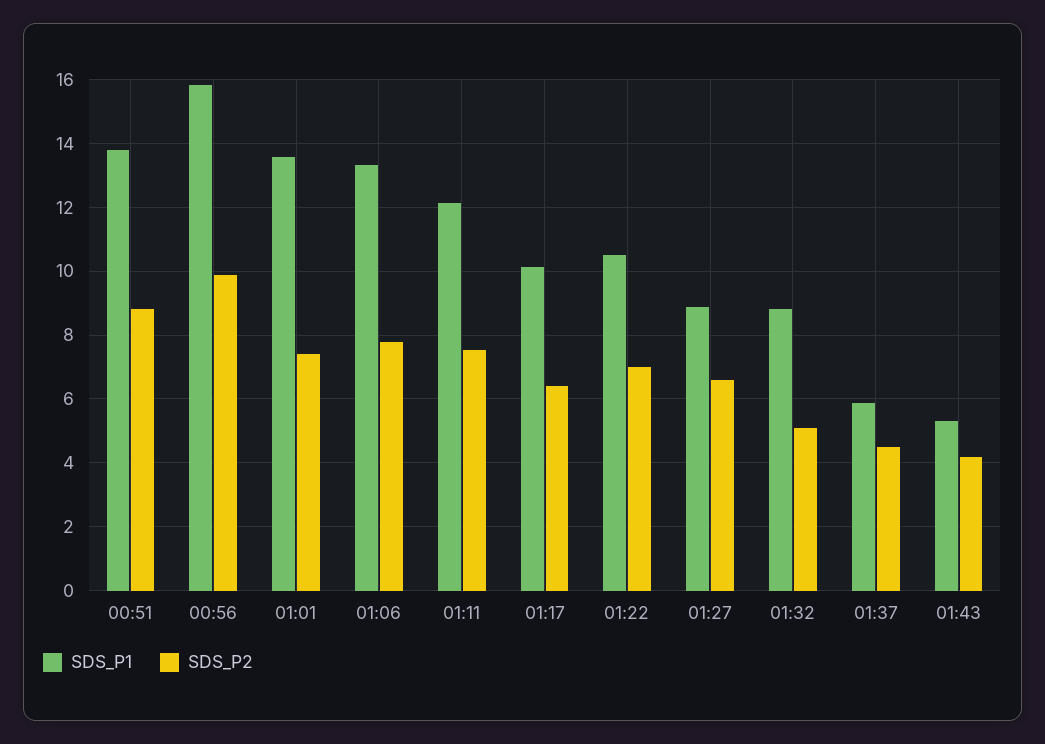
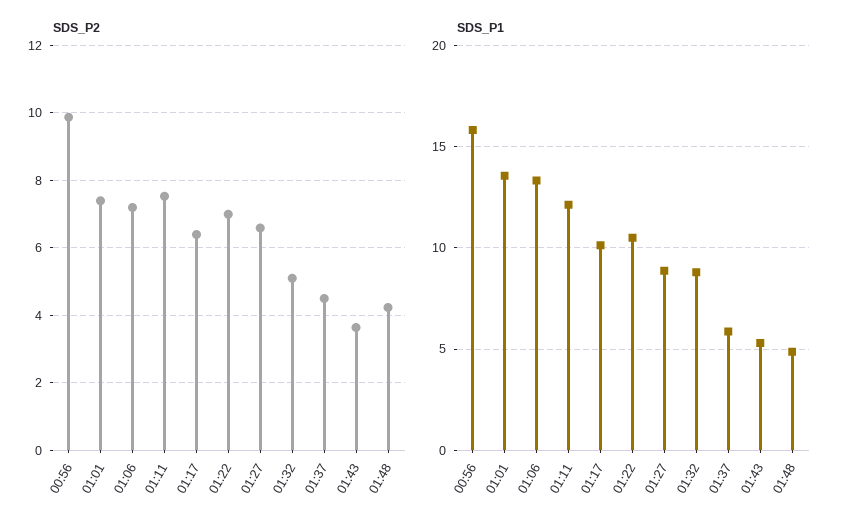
SDS_P1, 00:51: 13.8 -> none
SDS_P2, 00:51: 8.8 -> none
SDS_P2, 01:06: 7.8 -> 7.2
SDS_P2, 01:43: 4.2 -> 3.6
SDS_P2, 01:48: none -> 4.2
SDS_P1, 01:48: none -> 5

